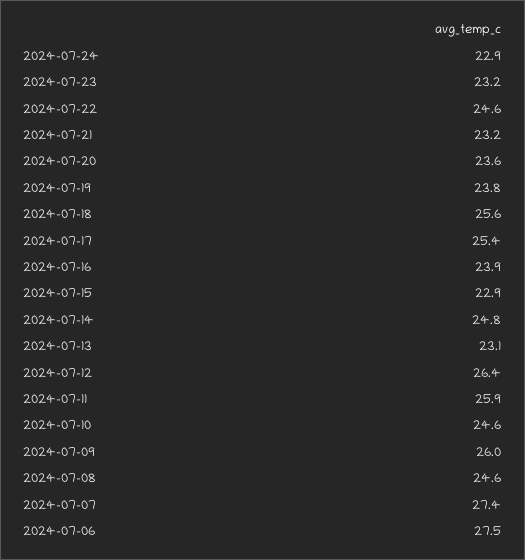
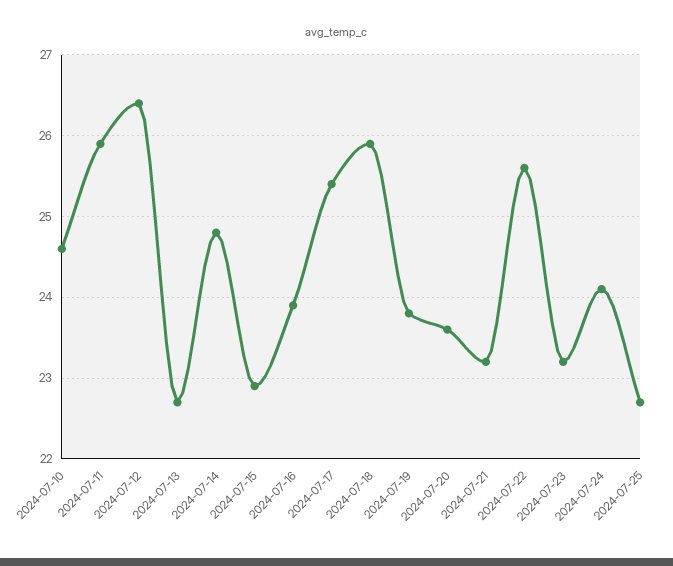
2024-07-24: 22.9 -> 24.1
2024-07-22: 24.6 -> 25.6
2024-07-18: 25.6 -> 25.9
2024-07-13: 23.1 -> 22.7
2024-07-09: 26 -> none
2024-07-08: 24.6 -> none
2024-07-07: 27.4 -> none
2024-07-06: 27.5 -> none
2024-07-25: none -> 22.7

